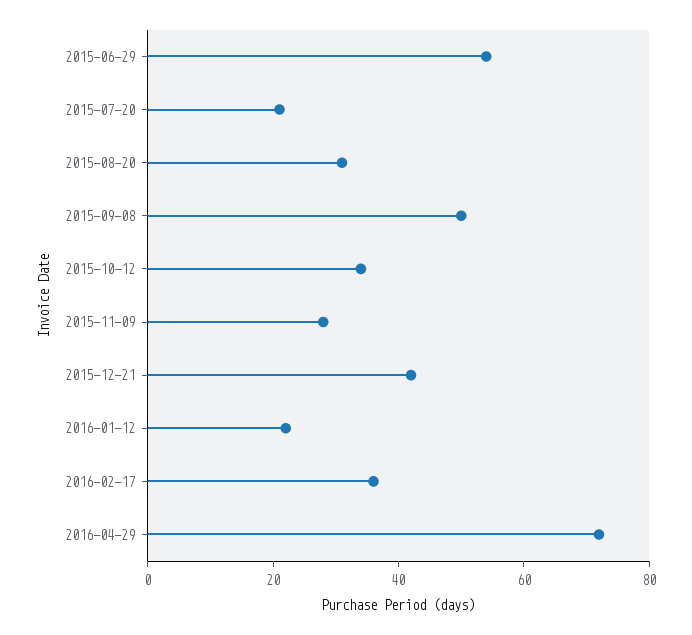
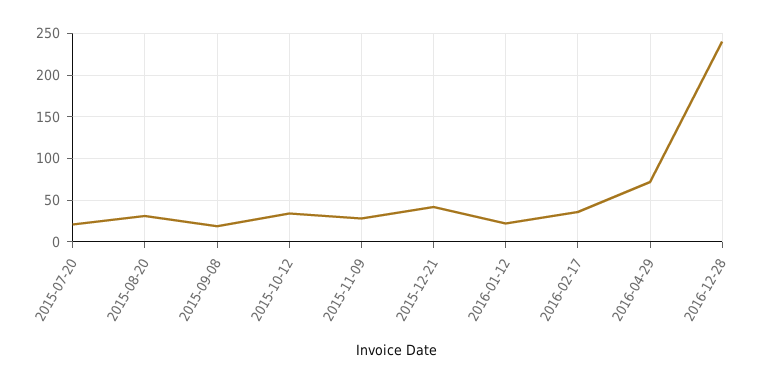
2015-06-29: 55 -> none
2015-09-08: 50 -> 20
2016-12-28: none -> 240

